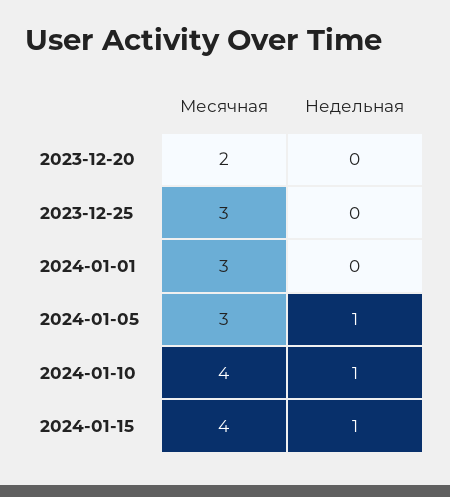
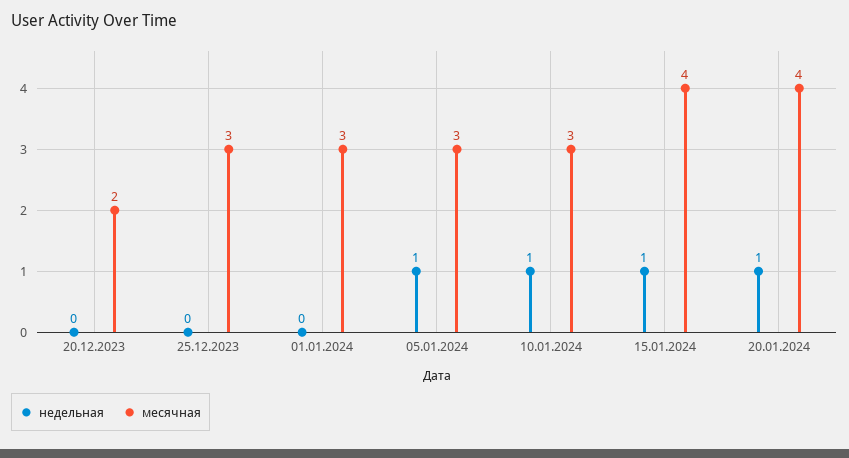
Месячная, 2024-01-10: 4 -> 3
Недельная, 20.01.2024: none -> 1
Месячная, 20.01.2024: none -> 4

